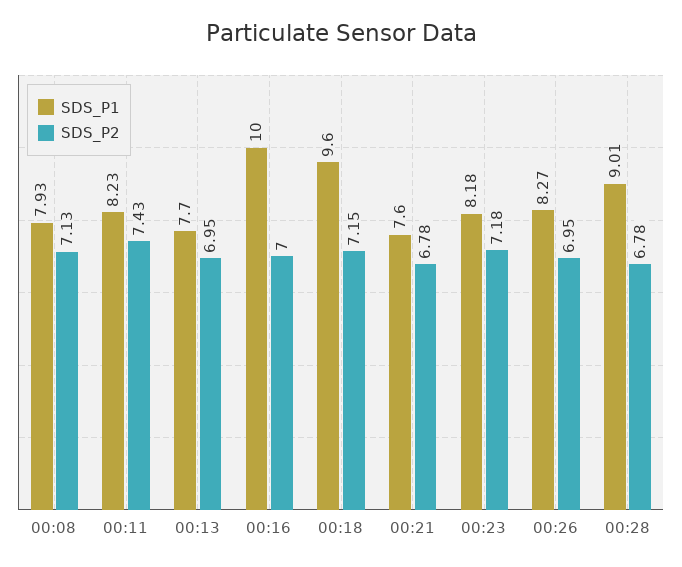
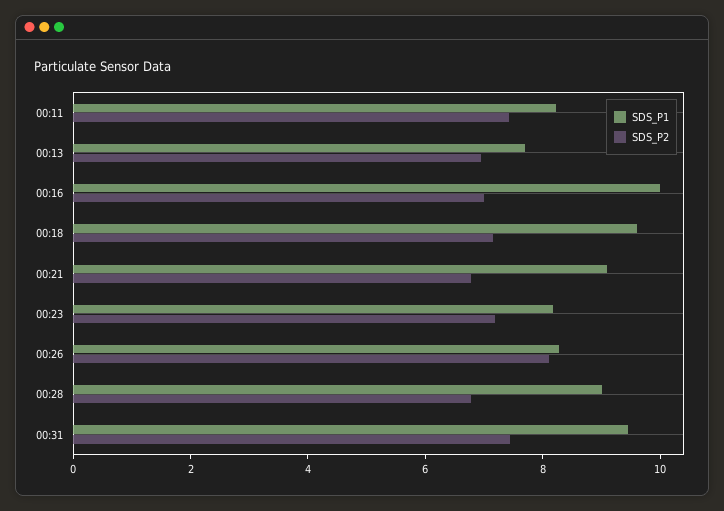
SDS_P1, 00:08: 7.93 -> none
SDS_P2, 00:08: 7.13 -> none
SDS_P1, 00:21: 7.6 -> 9
SDS_P2, 00:26: 6.95 -> 8
SDS_P1, 00:31: none -> 9.5
SDS_P2, 00:31: none -> 7.5

